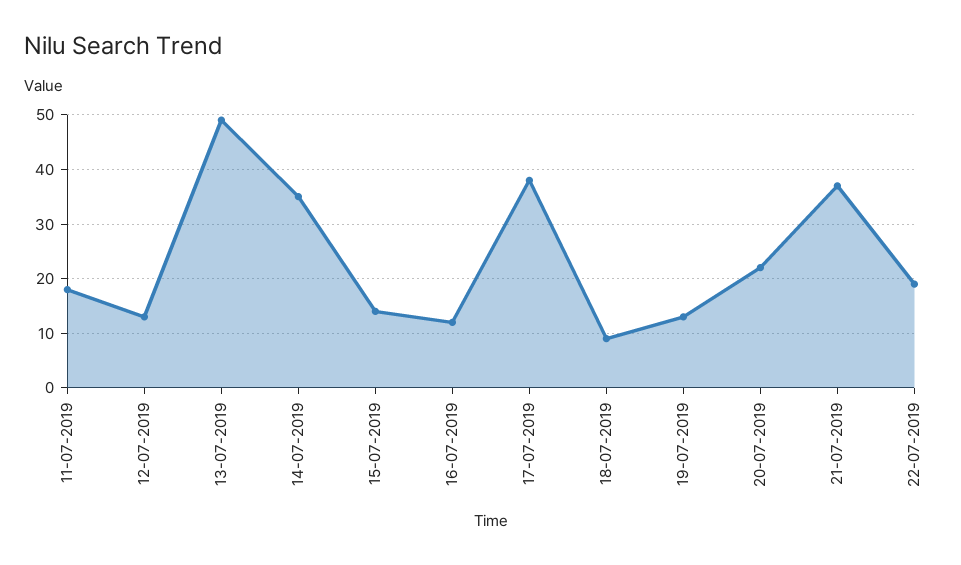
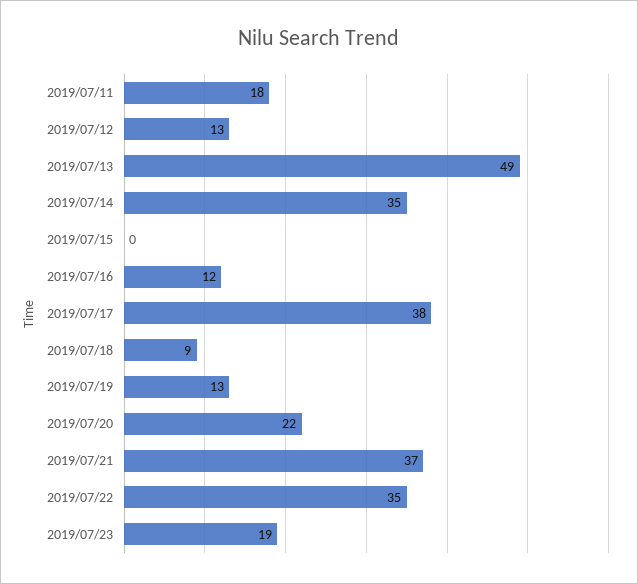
15-07-2019: 15 -> 0
22-07-2019: 20 -> 35
2019/07/23: none -> 19

